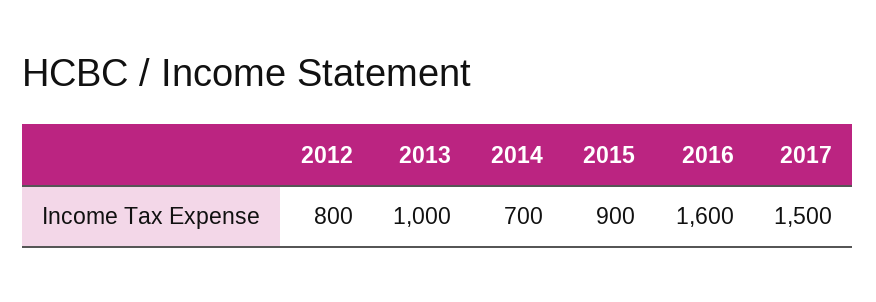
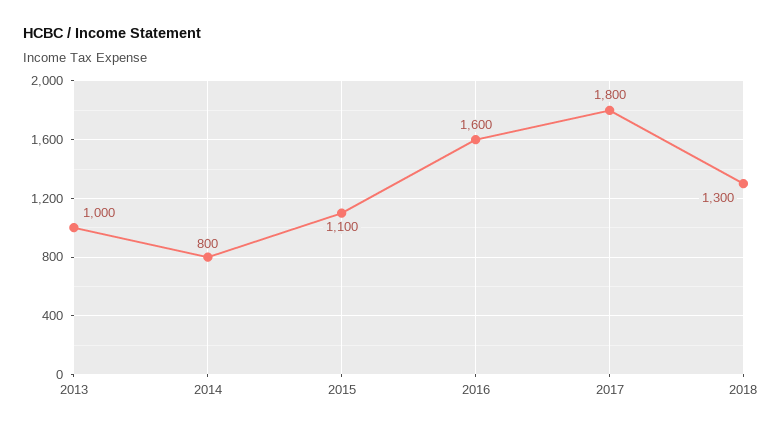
2012: 800 -> none
2014: 700 -> 800
2015: 900 -> 1100
2017: 1500 -> 1800
2018: none -> 1300

